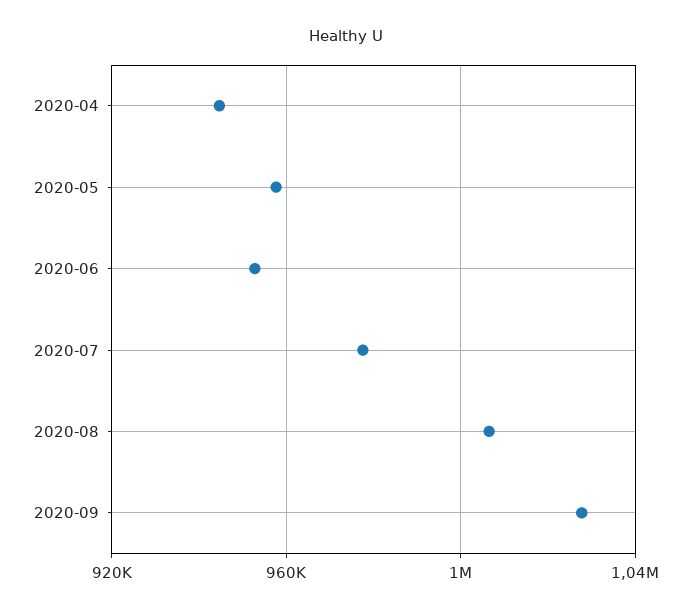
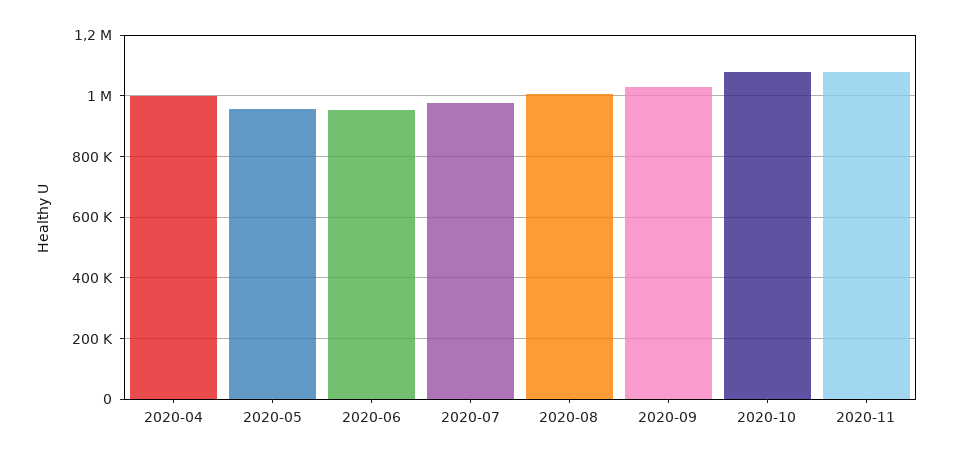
2020-04: 945000 -> 1000000
2020-10: none -> 1080000
2020-11: none -> 1080000

